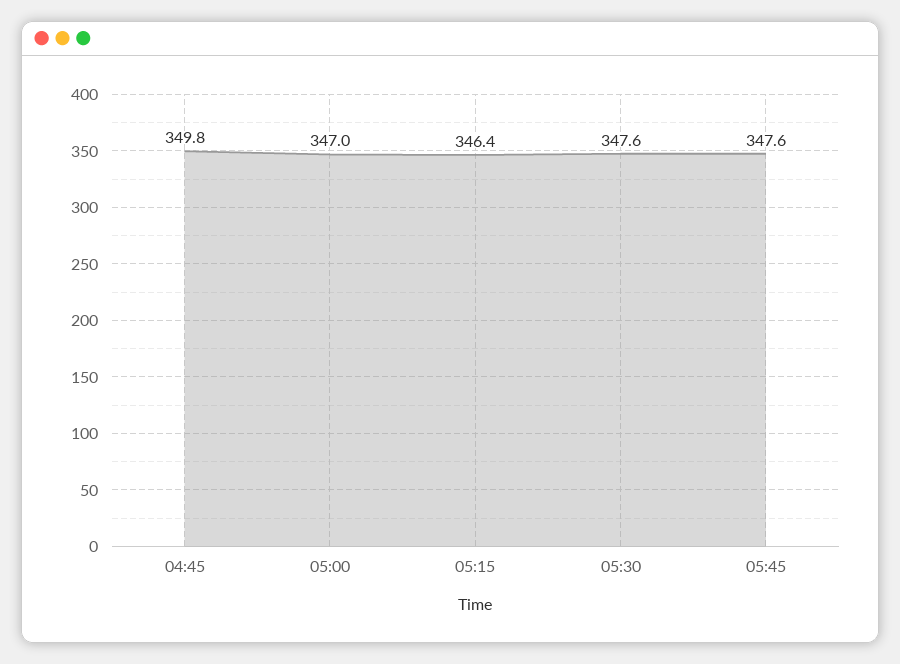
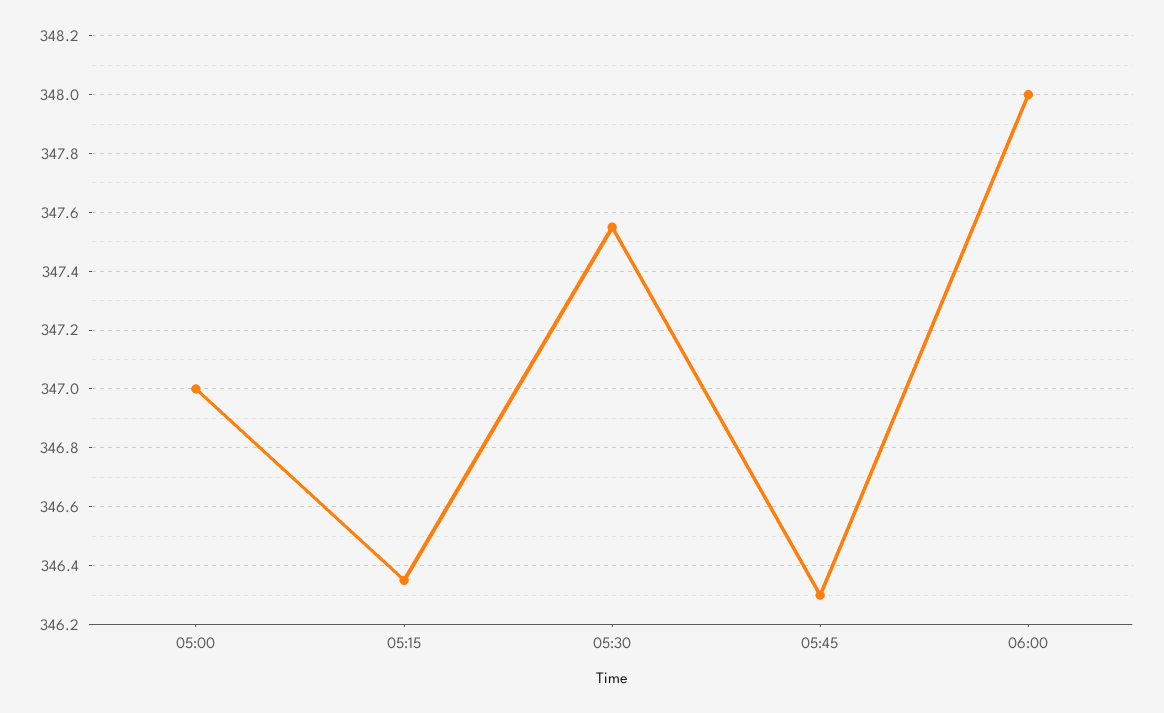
04:45: 349.8 -> none
05:45: 347.6 -> 346.3
06:00: none -> 348

